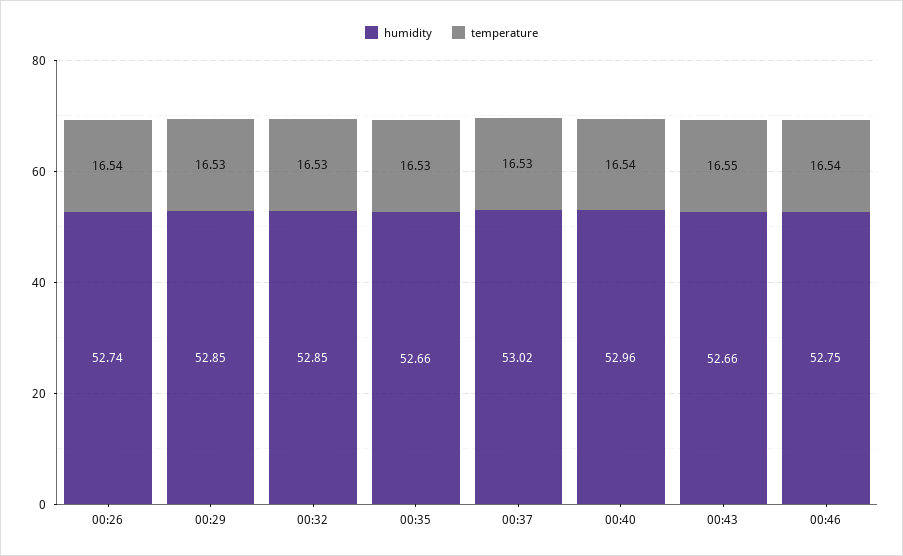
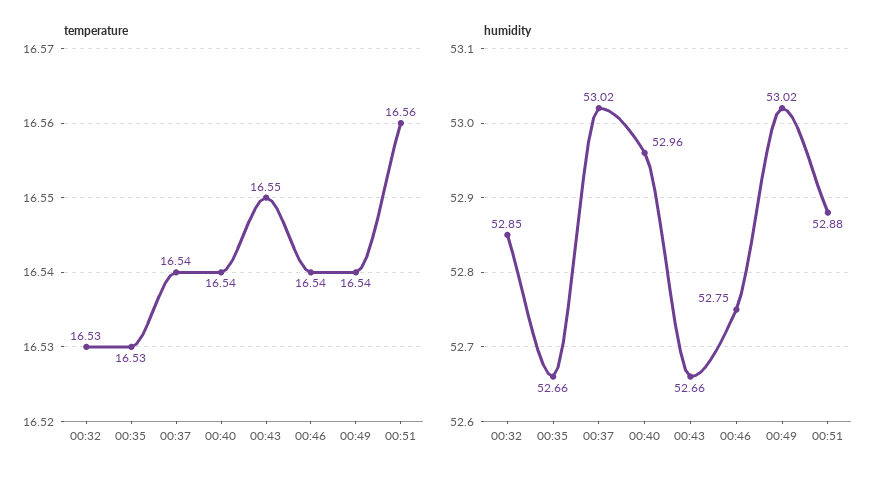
humidity, 00:26: 52.74 -> none
temperature, 00:26: 16.54 -> none
humidity, 00:29: 52.85 -> none
temperature, 00:29: 16.53 -> none
temperature, 00:37: 16.53 -> 16.54
temperature, 00:49: none -> 16.54
temperature, 00:51: none -> 16.56
humidity, 00:49: none -> 53.02
humidity, 00:51: none -> 52.88

